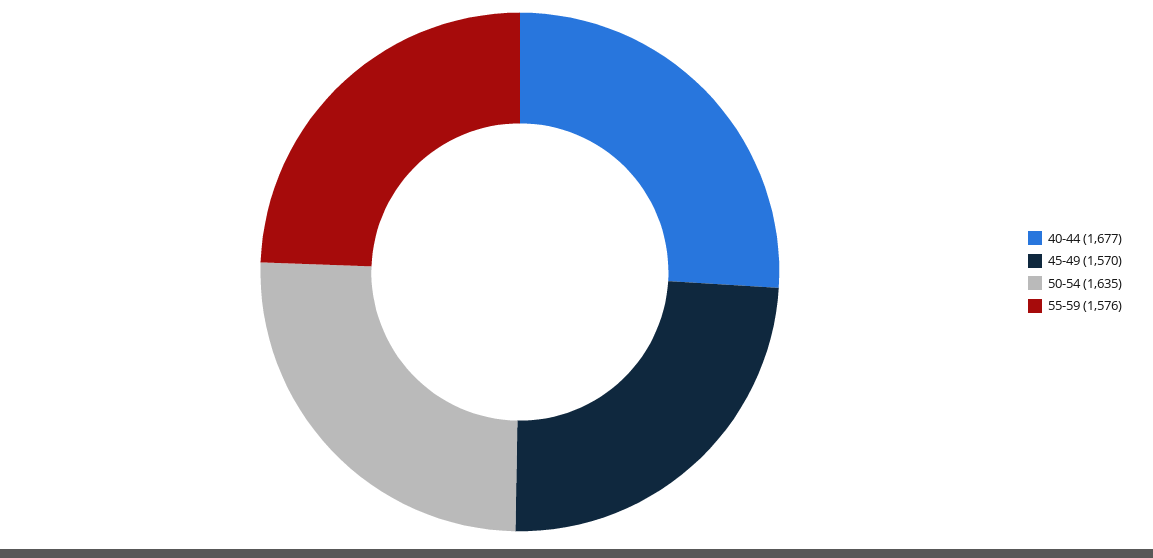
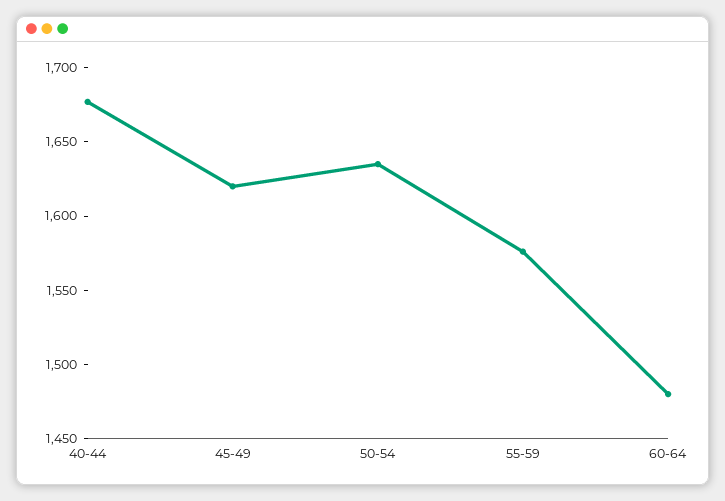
45-49: 1570 -> 1620
60-64: none -> 1480

